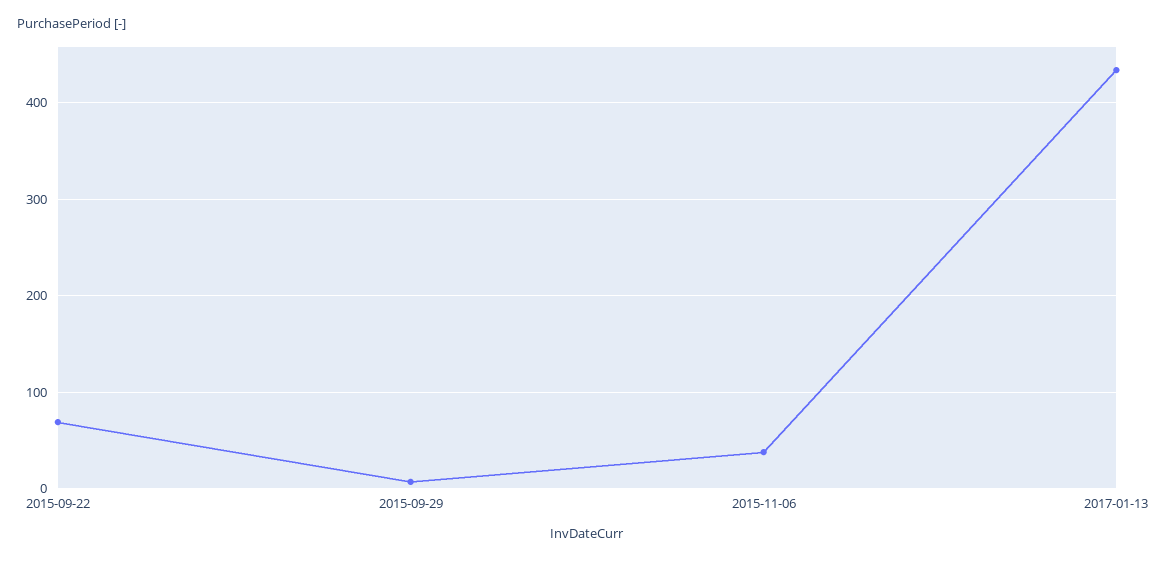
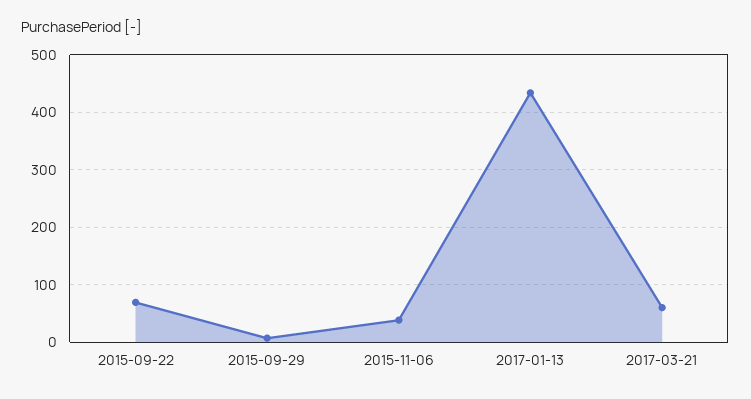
2017-03-21: none -> 60

